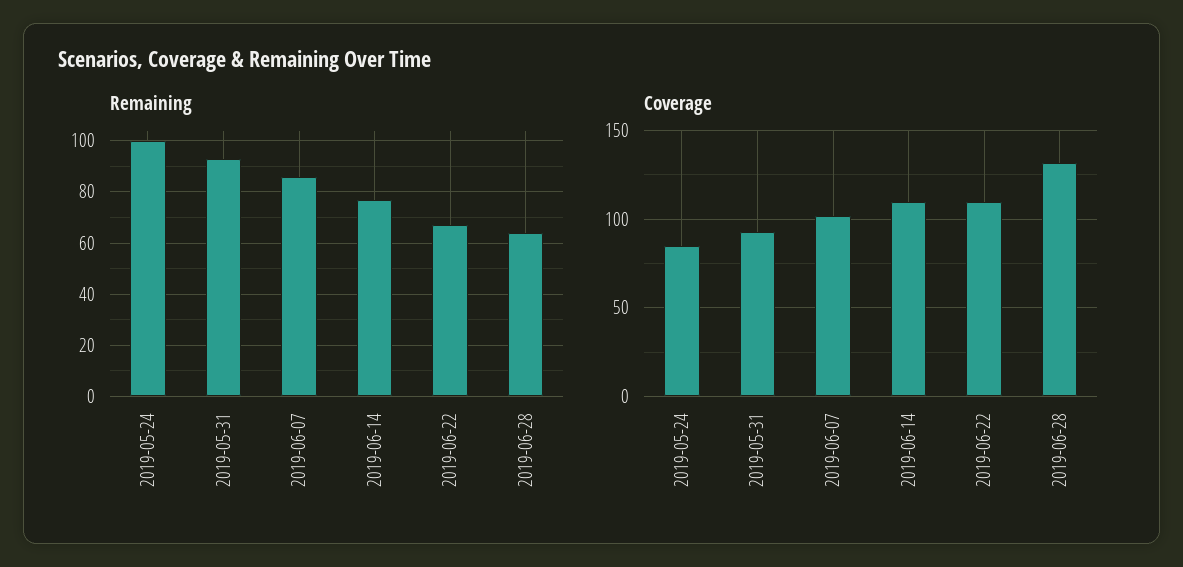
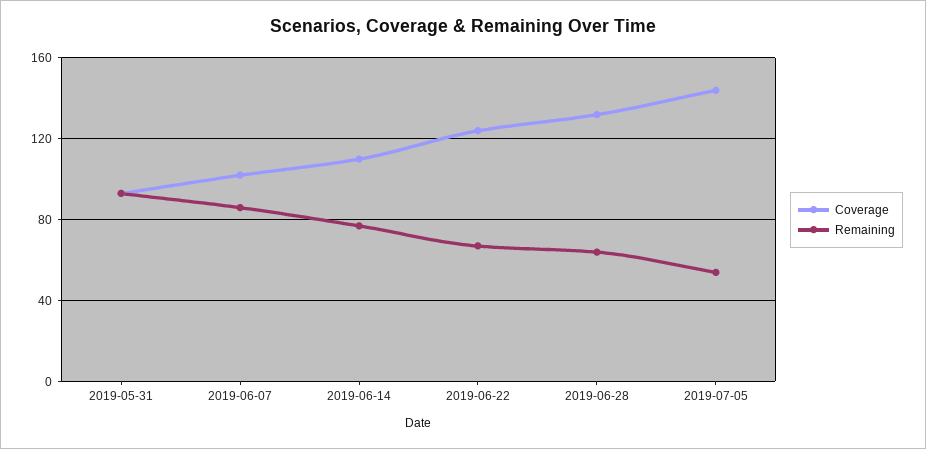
Remaining, 2019-05-24: 100 -> none
Coverage, 2019-05-24: 85 -> none
Coverage, 2019-06-22: 110 -> 125
Coverage, 2019-07-05: none -> 145
Remaining, 2019-07-05: none -> 55

